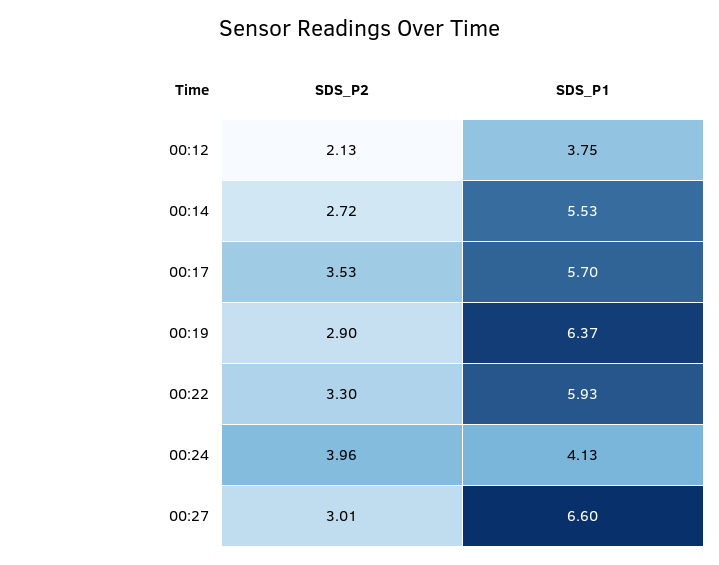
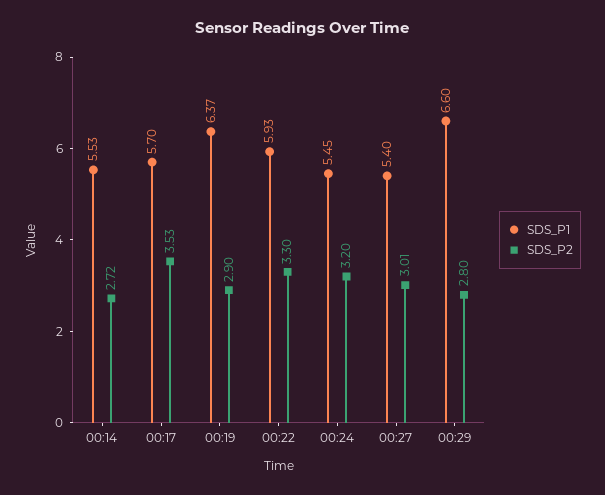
SDS_P2, 00:12: 2.13 -> none
SDS_P1, 00:12: 3.75 -> none
SDS_P2, 00:24: 3.96 -> 3.2
SDS_P1, 00:24: 4.13 -> 5.45
SDS_P1, 00:27: 6.6 -> 5.4
SDS_P1, 00:29: none -> 6.6
SDS_P2, 00:29: none -> 2.8

